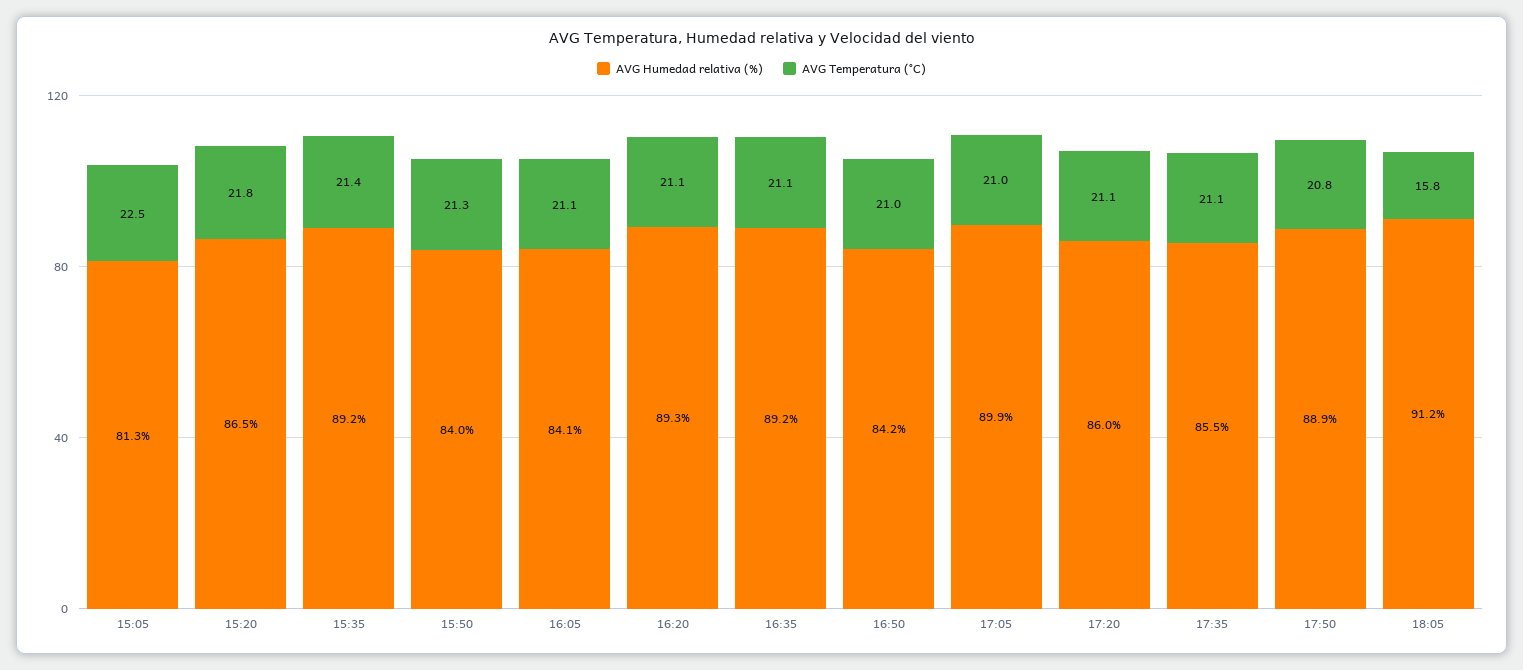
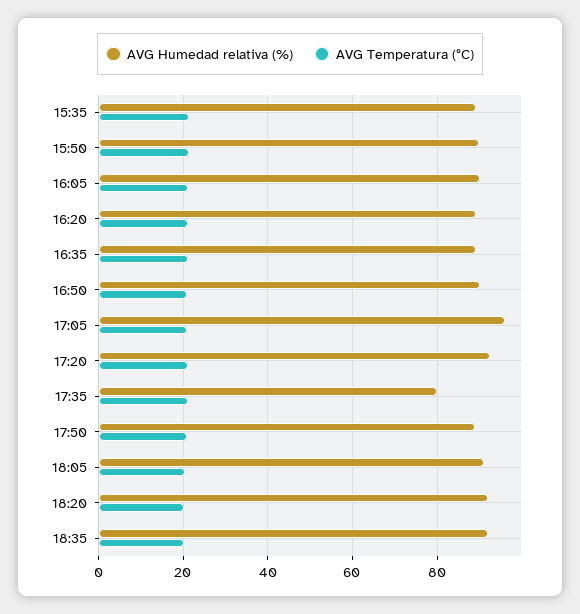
AVG Humedad relativa (%), 15:05: 81.3 -> none
AVG Temperatura (°C), 15:05: 22.5 -> none
AVG Humedad relativa (%), 15:20: 86.5 -> none
AVG Temperatura (°C), 15:20: 21.8 -> none
AVG Humedad relativa (%), 15:50: 84 -> 90
AVG Humedad relativa (%), 16:05: 84.1 -> 90
AVG Humedad relativa (%), 16:50: 84.2 -> 90
AVG Humedad relativa (%), 17:05: 89.9 -> 96
AVG Humedad relativa (%), 17:20: 86 -> 92
AVG Humedad relativa (%), 17:35: 85.5 -> 80
AVG Temperatura (°C), 18:05: 15.8 -> 20
AVG Humedad relativa (%), 18:20: none -> 92
AVG Temperatura (°C), 18:20: none -> 20
AVG Humedad relativa (%), 18:35: none -> 92
AVG Temperatura (°C), 18:35: none -> 20

